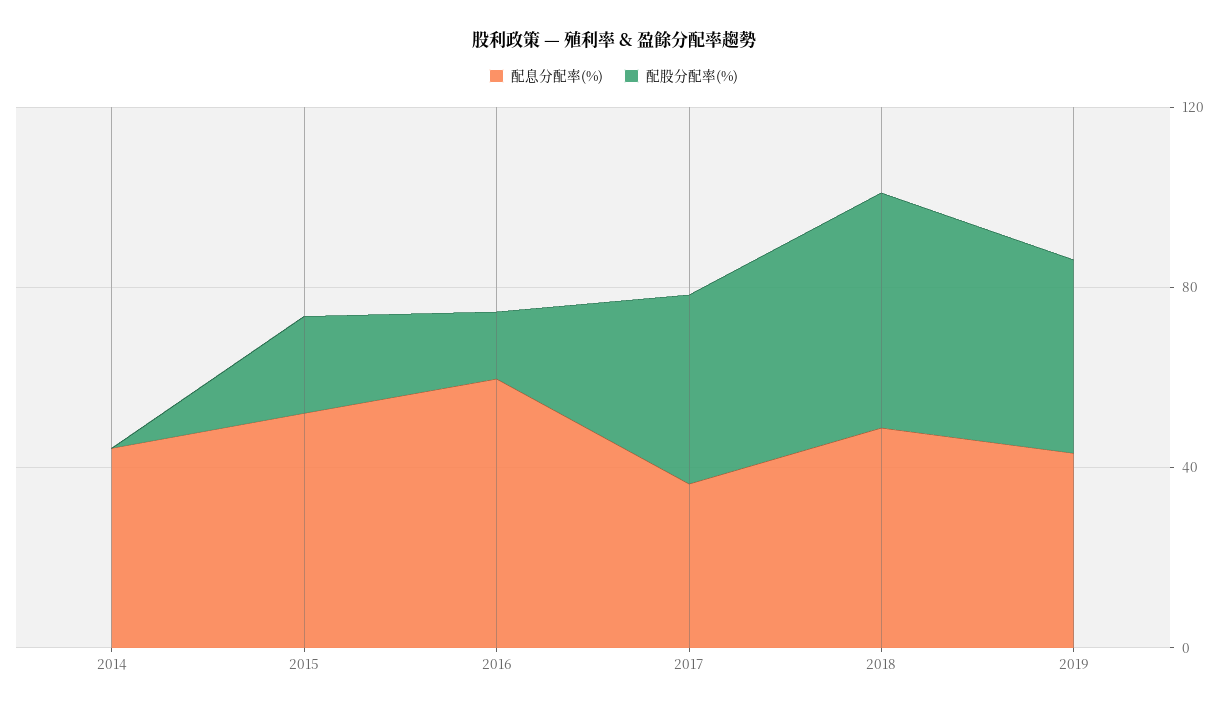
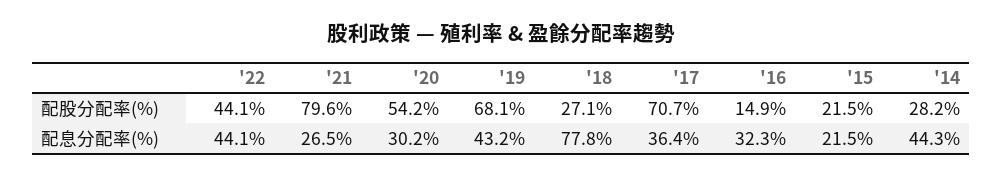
配股分配率(%), 2014: 0 -> 28.2
配息分配率(%), 2015: 50 -> 21.5
配息分配率(%), 2016: 60 -> 32.3
配股分配率(%), 2017: 40 -> 70.7
配息分配率(%), 2018: 50 -> 77.8
配股分配率(%), 2018: 50 -> 27.1
配股分配率(%), 2019: 40 -> 68.1
配股分配率(%), '22: none -> 44.1
配股分配率(%), '21: none -> 79.6
配股分配率(%), '20: none -> 54.2
配息分配率(%), '22: none -> 44.1
配息分配率(%), '21: none -> 26.5
配息分配率(%), '20: none -> 30.2

